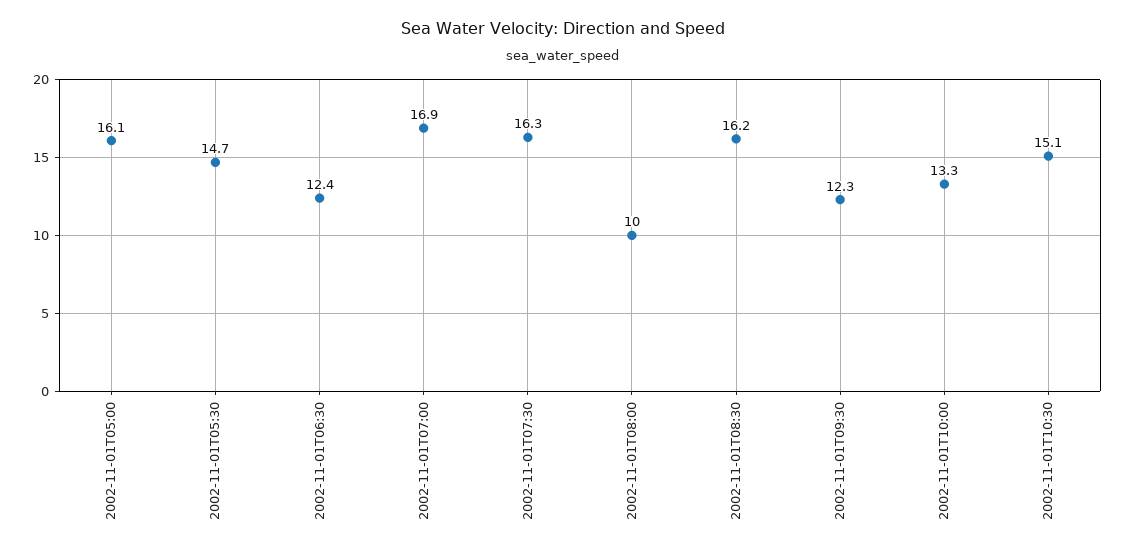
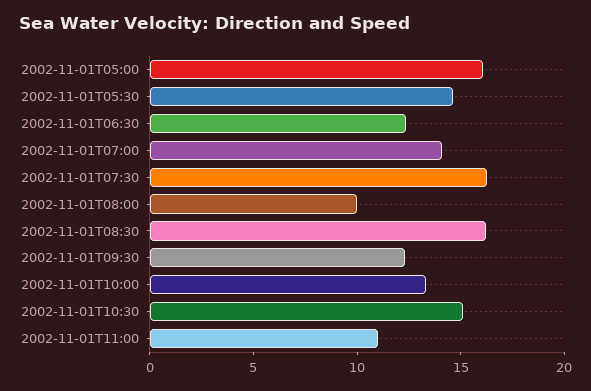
2002-11-01T07:00: 16.9 -> 14
2002-11-01T11:00: none -> 11

